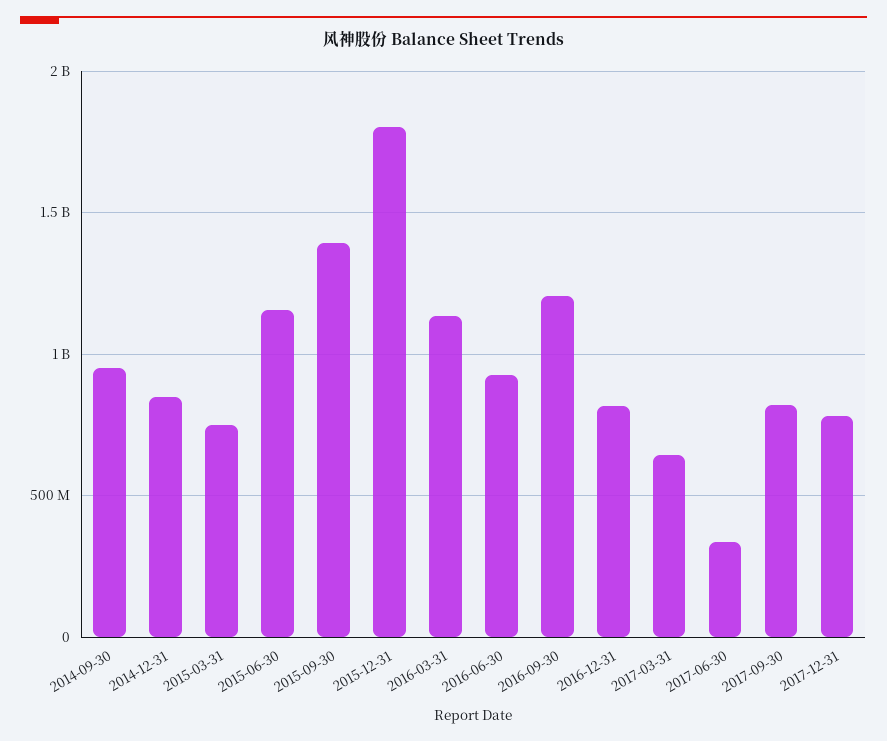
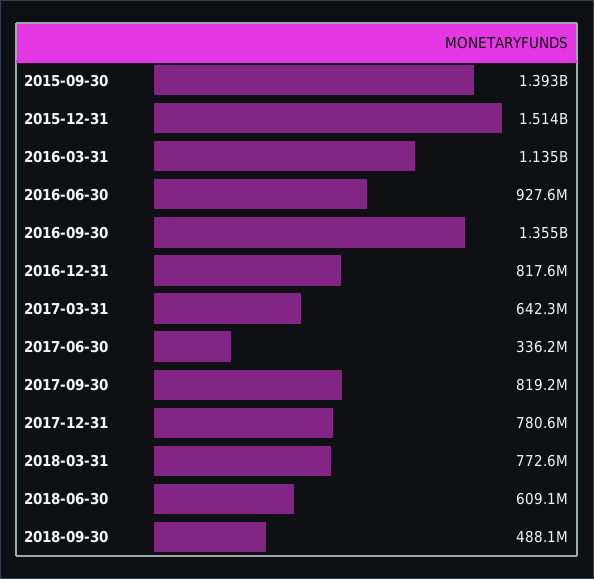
2014-09-30: 950000000 -> none
2014-12-31: 850000000 -> none
2015-03-31: 750000000 -> none
2015-06-30: 1150000000 -> none
2015-12-31: 1800000000 -> 1514000000
2016-09-30: 1200000000 -> 1355000000
2018-03-31: none -> 772600000
2018-06-30: none -> 609100000
2018-09-30: none -> 488100000

